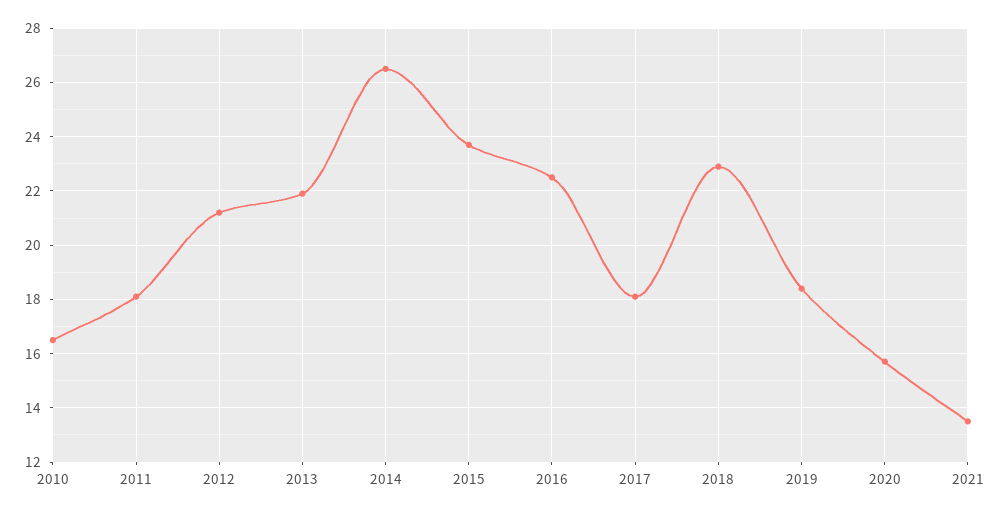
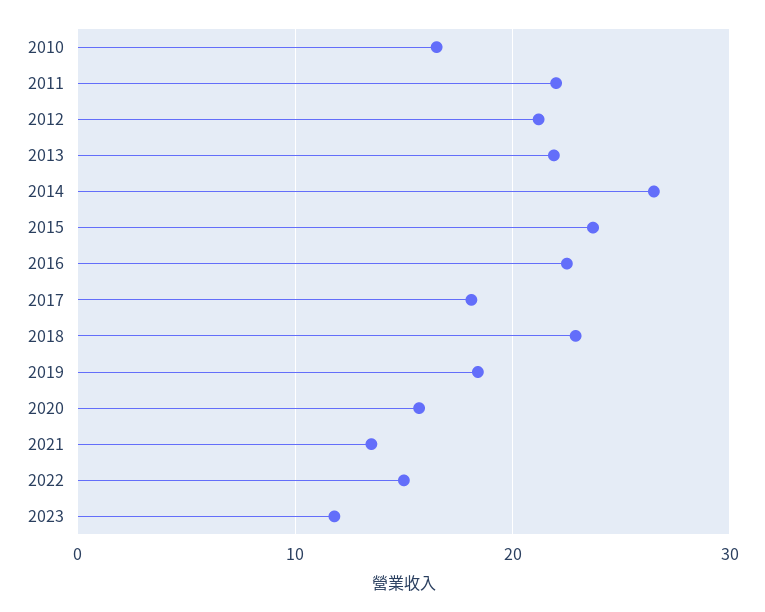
2011: 18 -> 22
2022: none -> 15
2023: none -> 12

